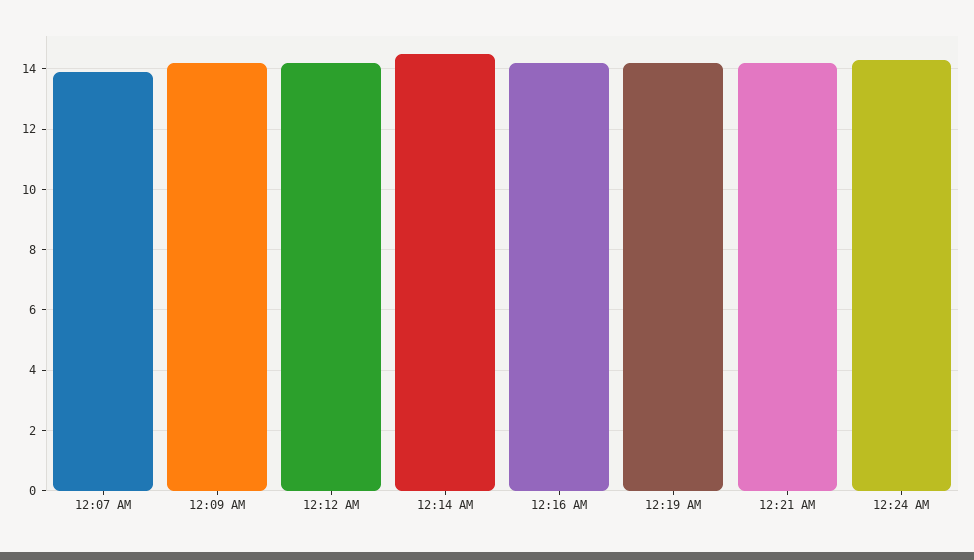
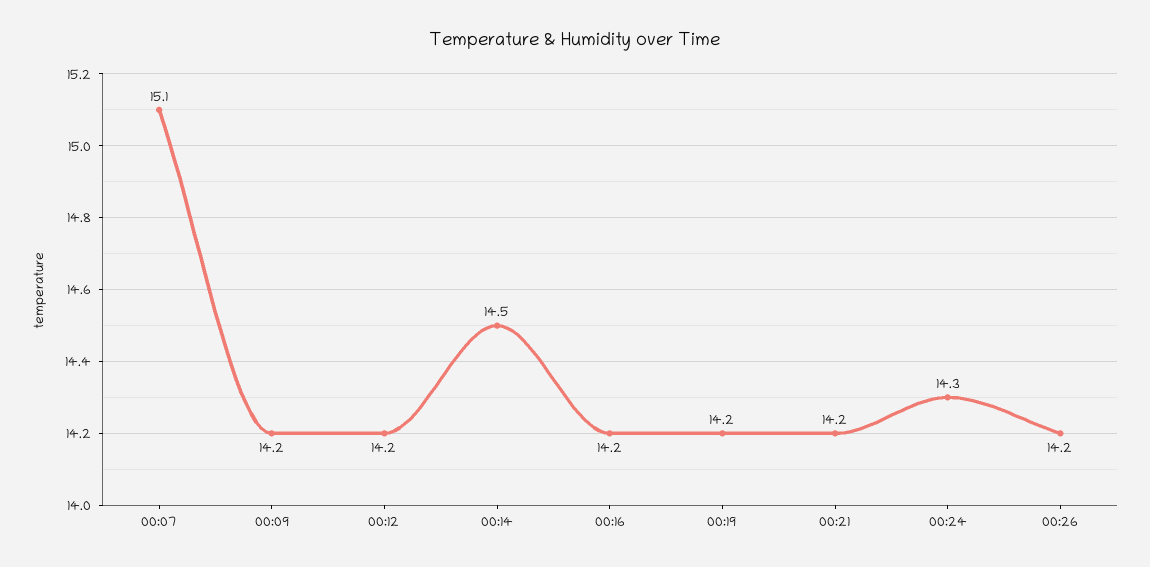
12:07 AM: 14 -> 15.1
00:26: none -> 14.2

